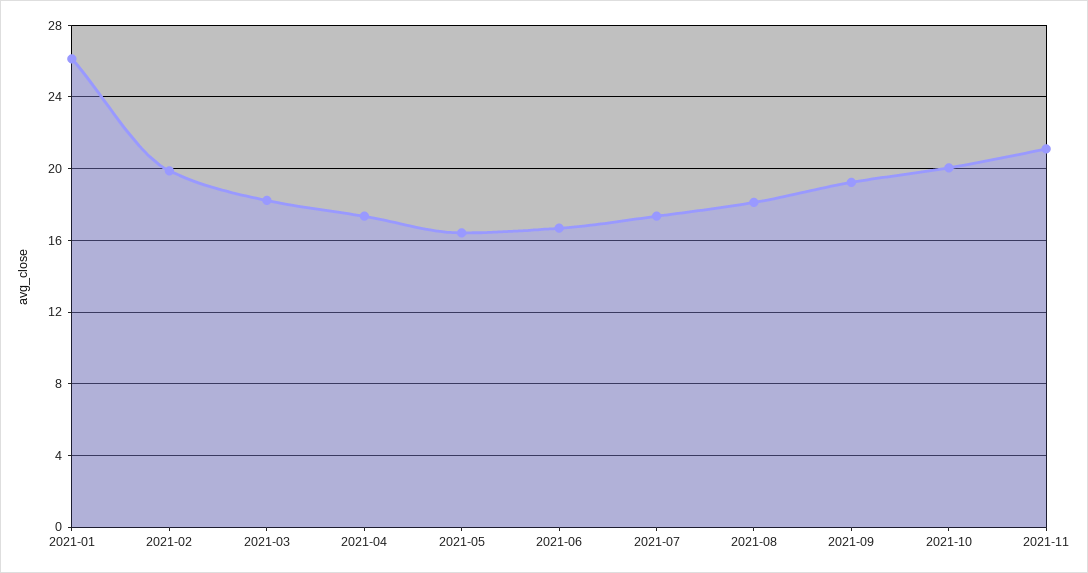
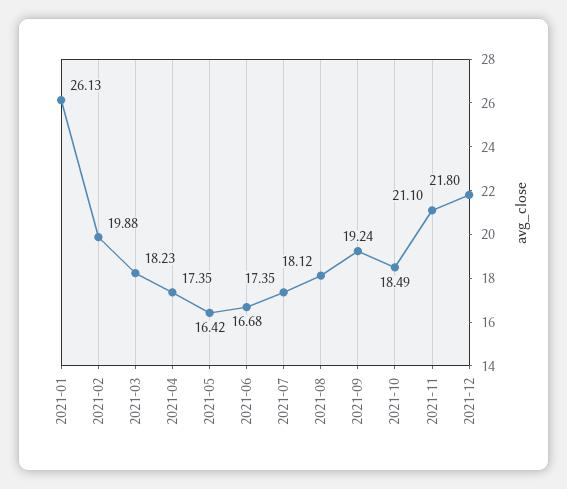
2021-10: 20 -> 18.49
2021-12: none -> 21.8

